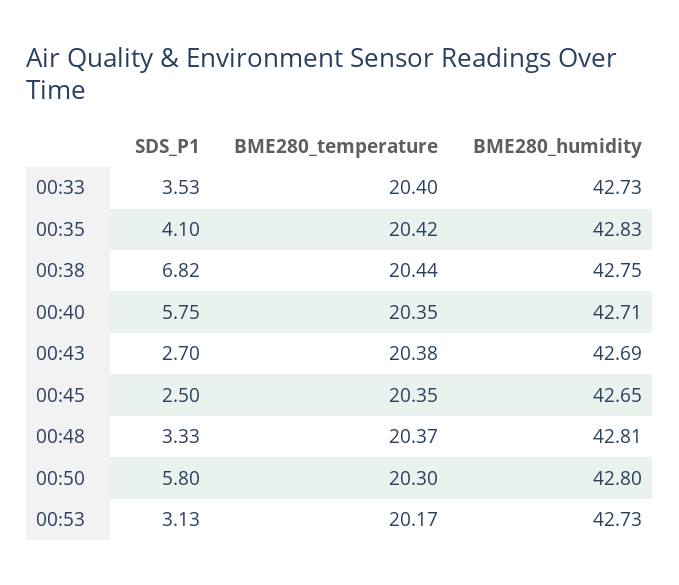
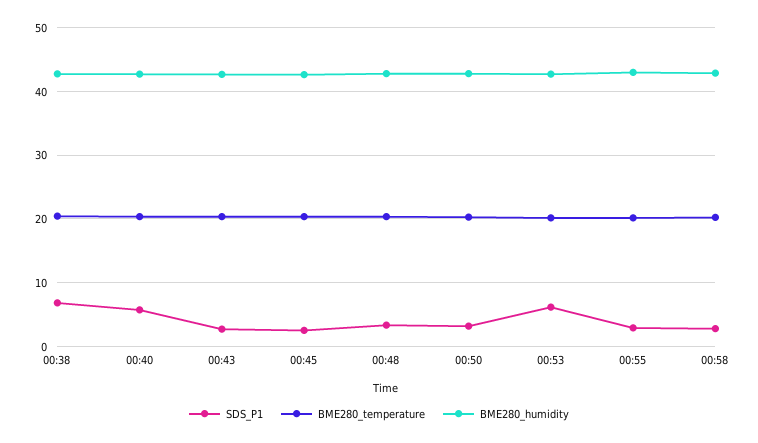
SDS_P1, 00:33: 3.53 -> none
BME280_temperature, 00:33: 20.4 -> none
BME280_humidity, 00:33: 42.73 -> none
SDS_P1, 00:35: 4.1 -> none
BME280_temperature, 00:35: 20.42 -> none
BME280_humidity, 00:35: 42.83 -> none
SDS_P1, 00:50: 5.8 -> 3
SDS_P1, 00:53: 3.13 -> 6
SDS_P1, 00:55: none -> 3
BME280_temperature, 00:55: none -> 20
BME280_humidity, 00:55: none -> 43
SDS_P1, 00:58: none -> 3
BME280_temperature, 00:58: none -> 20
BME280_humidity, 00:58: none -> 43

